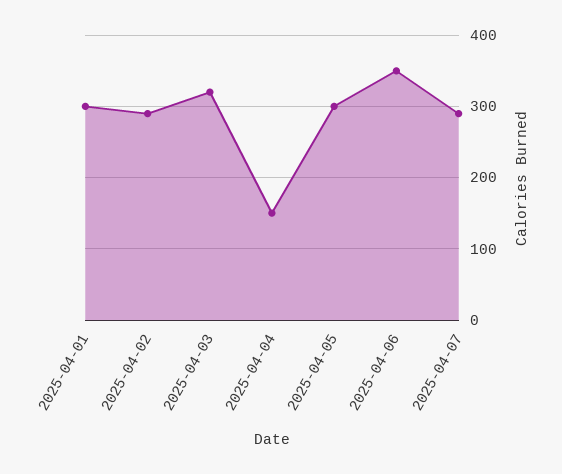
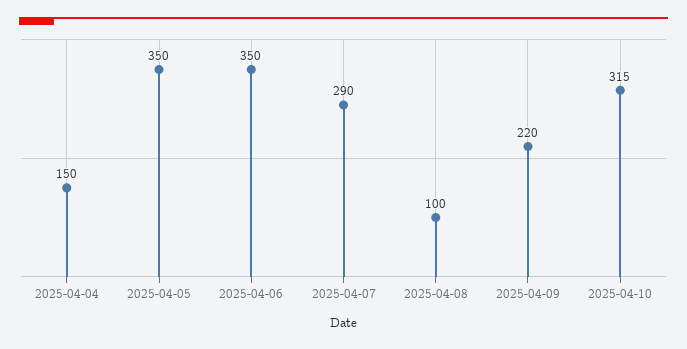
2025-04-01: 300 -> none
2025-04-02: 290 -> none
2025-04-03: 320 -> none
2025-04-05: 300 -> 350
2025-04-08: none -> 100
2025-04-09: none -> 220
2025-04-10: none -> 315

